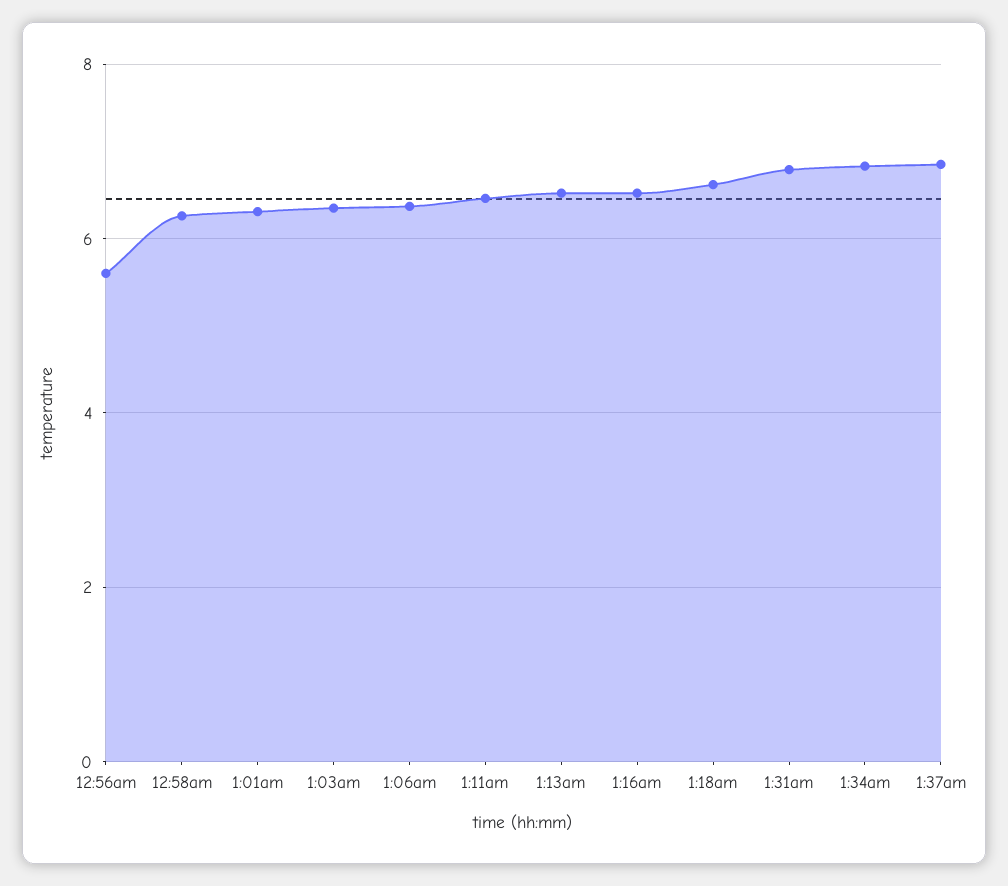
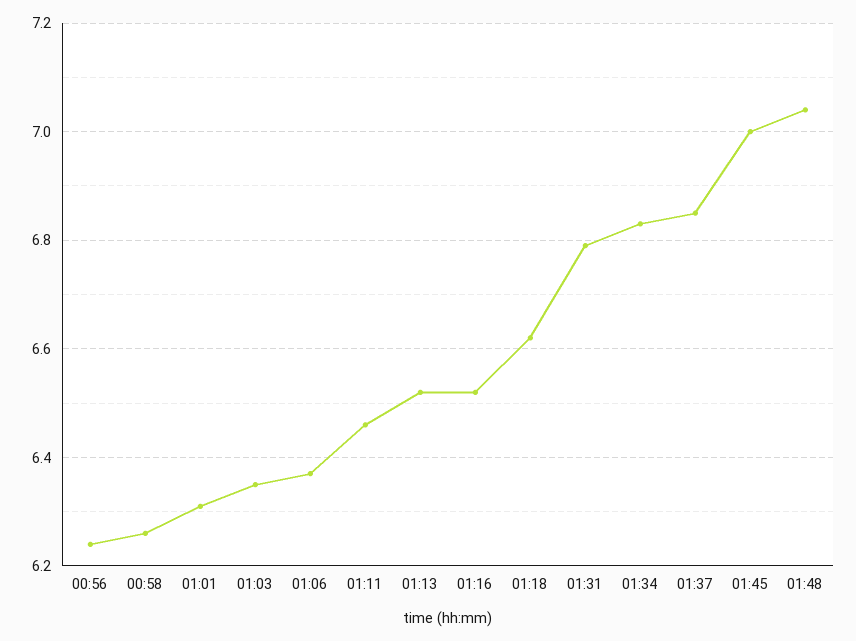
12:56am: 5.6 -> 6.25
01:45: none -> 7
01:48: none -> 7.05

